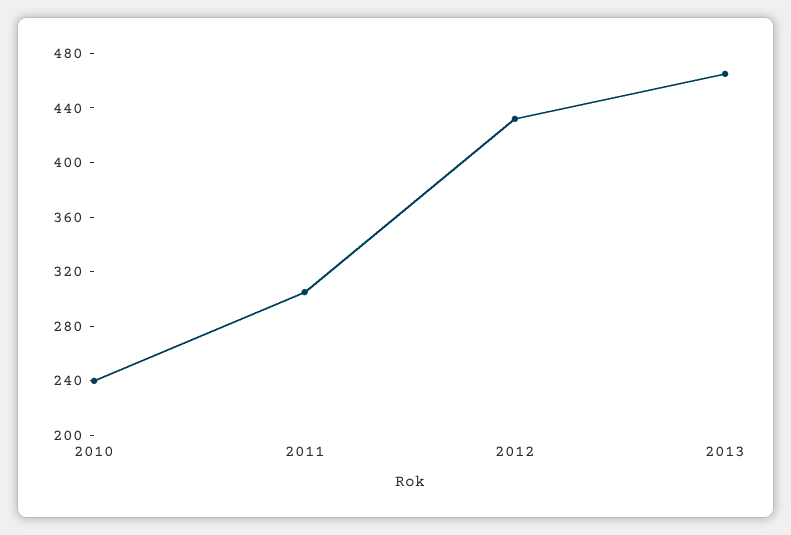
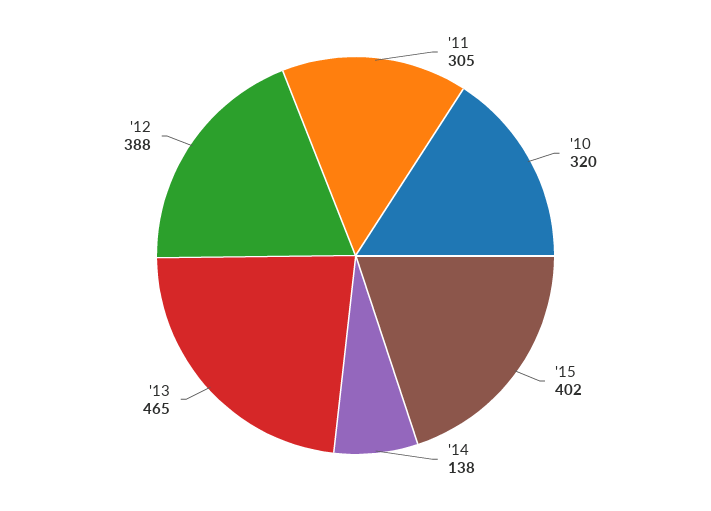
2010: 240 -> 320
2012: 430 -> 388
'15: none -> 402
'14: none -> 138

